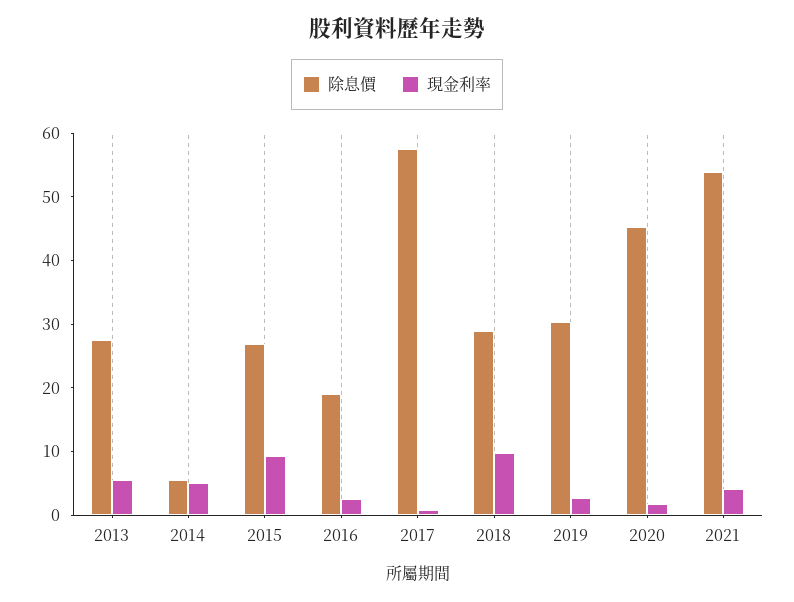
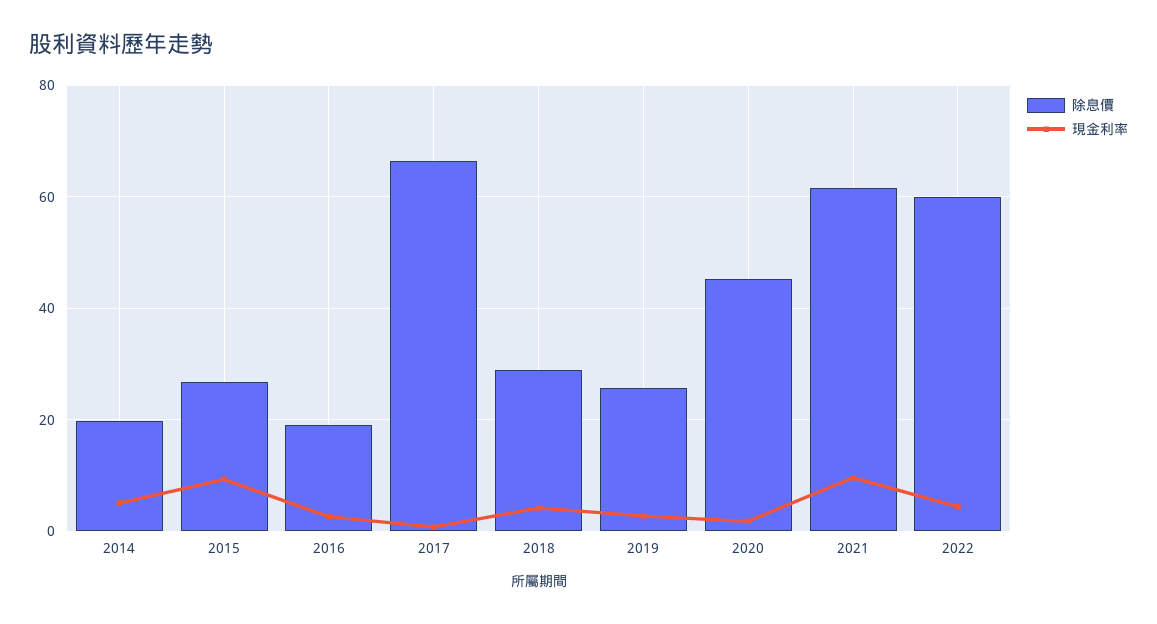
除息價, 2013: 28 -> none
現金利率, 2013: 6 -> none
除息價, 2014: 6 -> 20
除息價, 2017: 58 -> 66
現金利率, 2018: 10 -> 4
除息價, 2019: 30 -> 26
除息價, 2021: 54 -> 62
現金利率, 2021: 4 -> 10
除息價, 2022: none -> 60
現金利率, 2022: none -> 4

